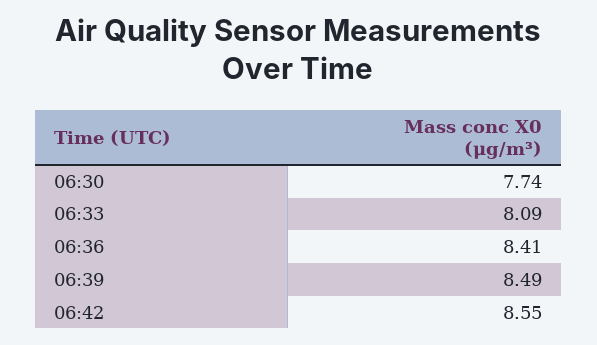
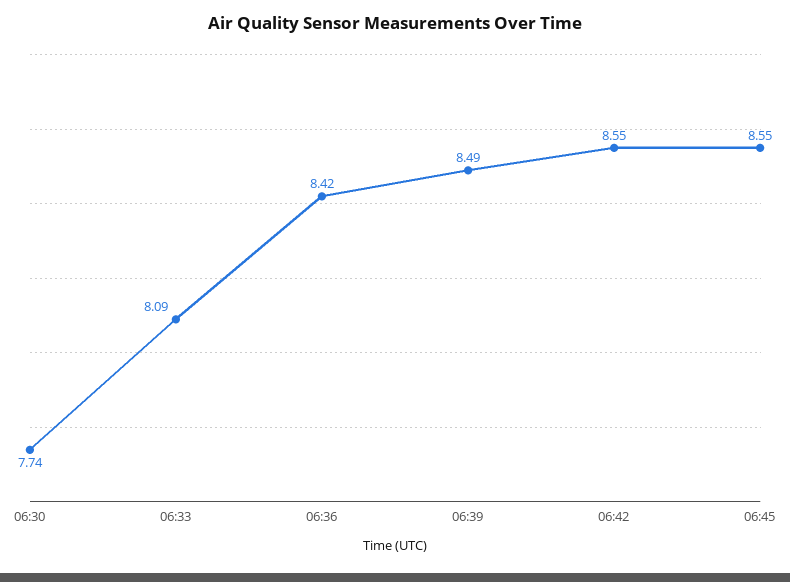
06:36: 8.41 -> 8.42
06:45: none -> 8.55

